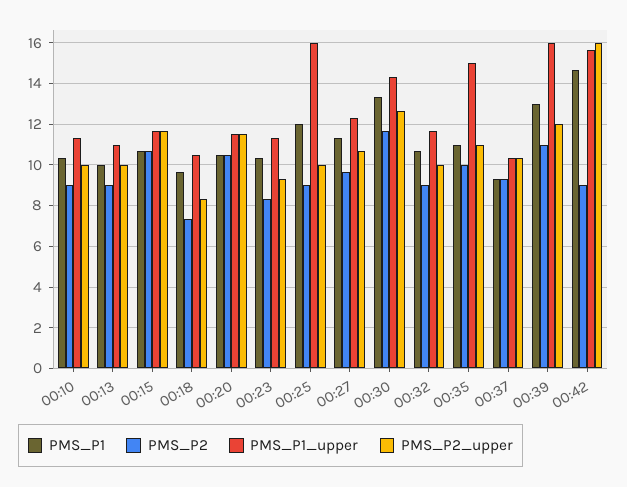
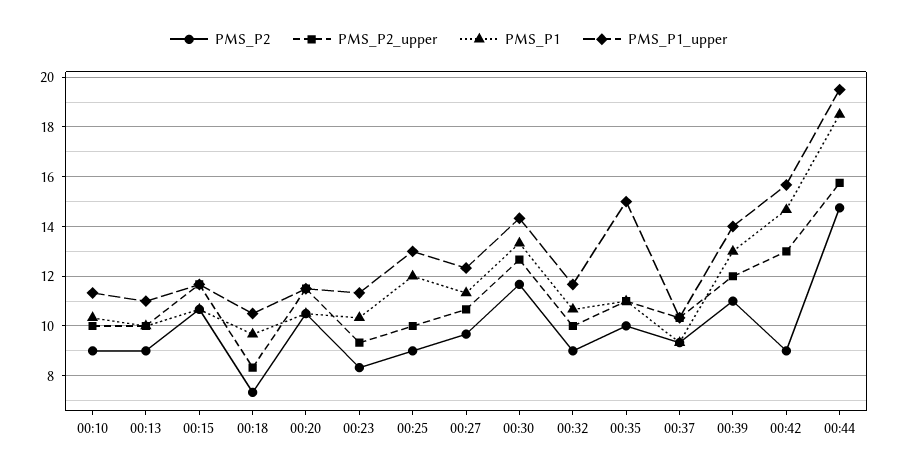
PMS_P1_upper, 00:25: 16 -> 13
PMS_P1_upper, 00:39: 16 -> 14
PMS_P2_upper, 00:42: 16 -> 13
PMS_P2, 00:44: none -> 14.75
PMS_P2_upper, 00:44: none -> 15.75
PMS_P1, 00:44: none -> 18.5
PMS_P1_upper, 00:44: none -> 19.5

